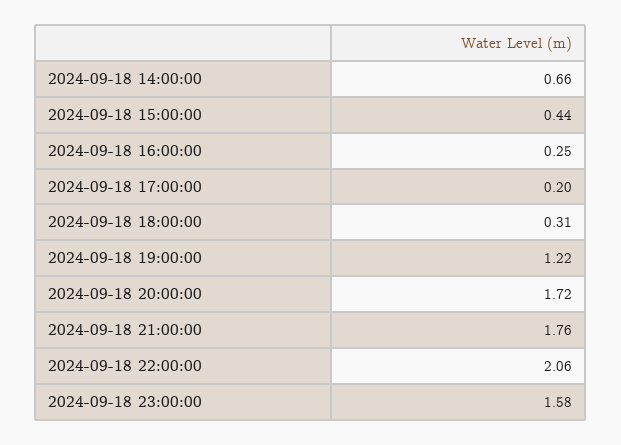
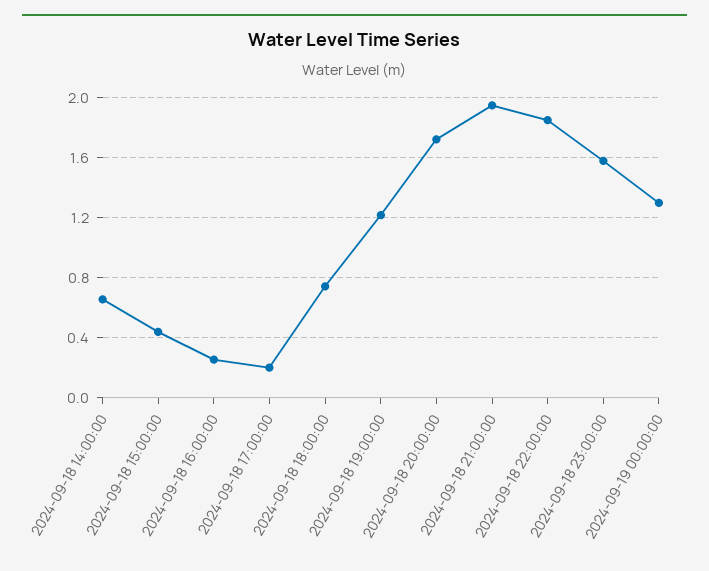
2024-09-18 18:00:00: 0.31 -> 0.75
2024-09-18 21:00:00: 1.76 -> 1.95
2024-09-18 22:00:00: 2.06 -> 1.85
2024-09-19 00:00:00: none -> 1.3

